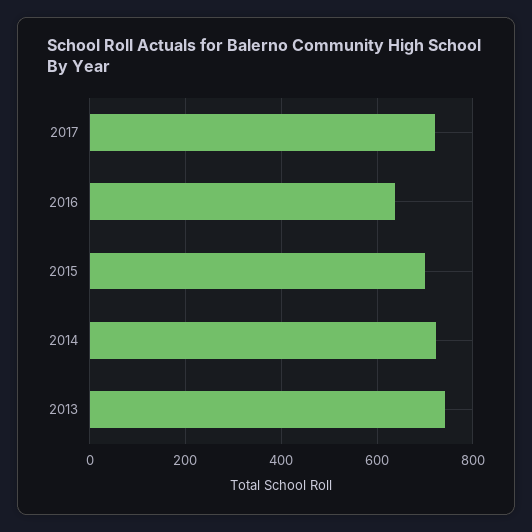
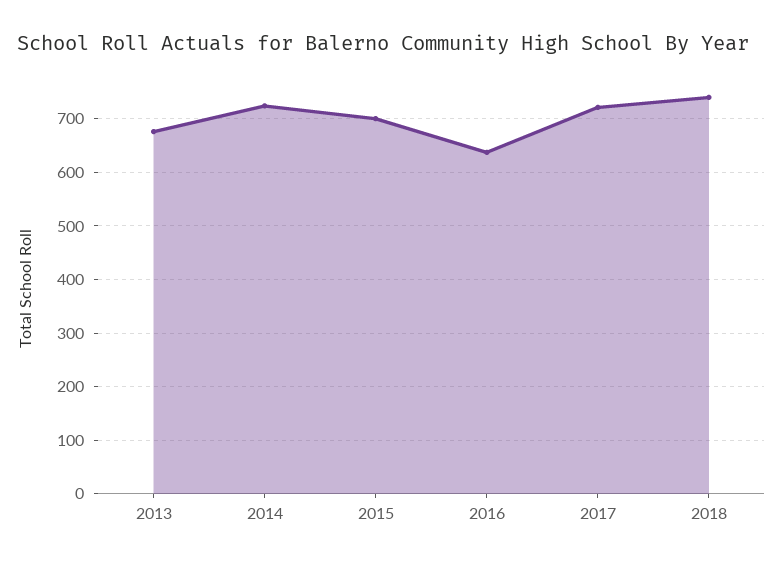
2013: 740 -> 680
2018: none -> 740

